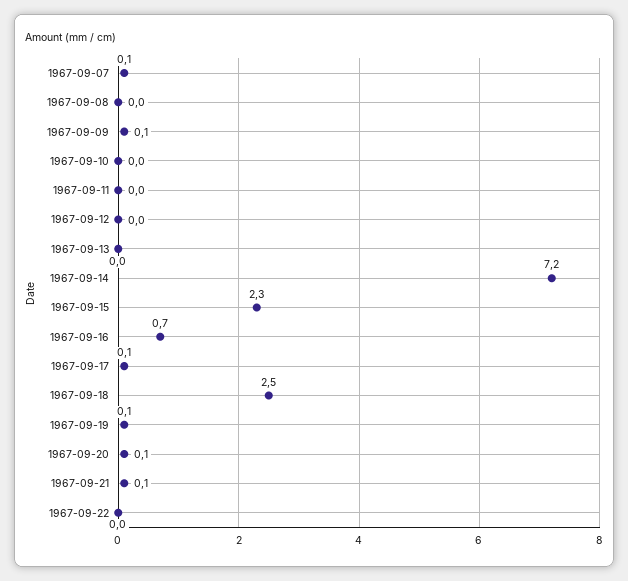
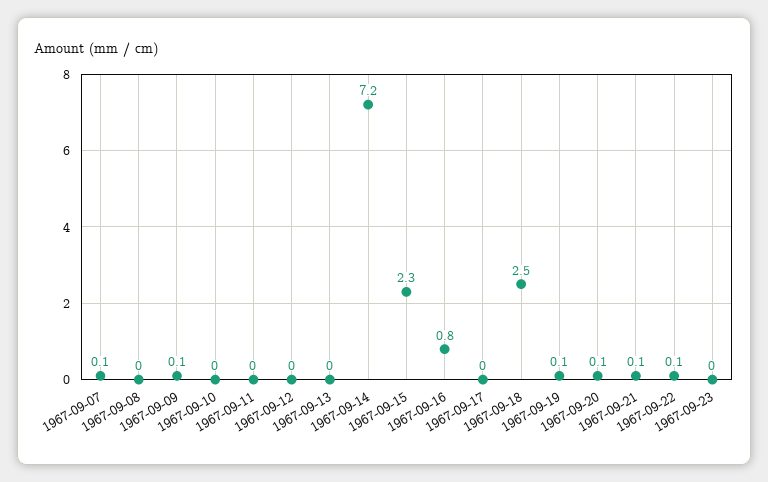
1967-09-16: 0.7 -> 0.8
1967-09-17: 0.1 -> 0
1967-09-22: 0 -> 0.1
1967-09-23: none -> 0

